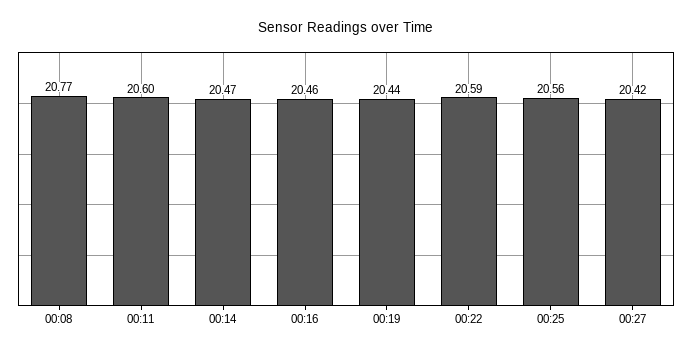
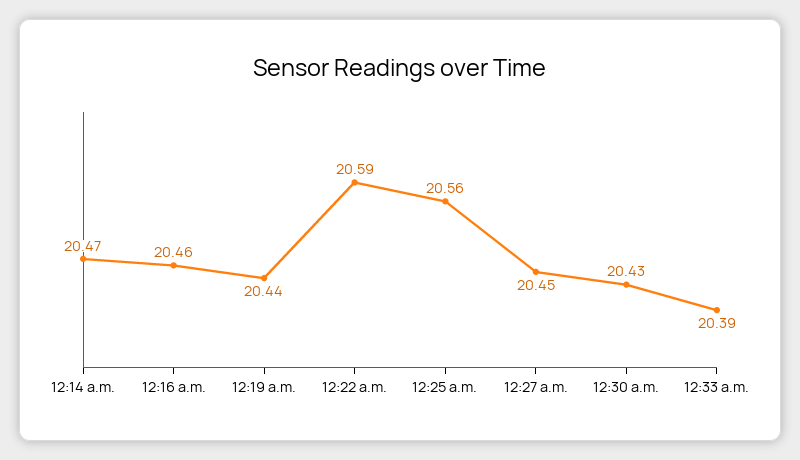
00:08: 20.77 -> none
00:11: 20.6 -> none
00:27: 20.42 -> 20.45
12:30 a.m.: none -> 20.43
12:33 a.m.: none -> 20.39

